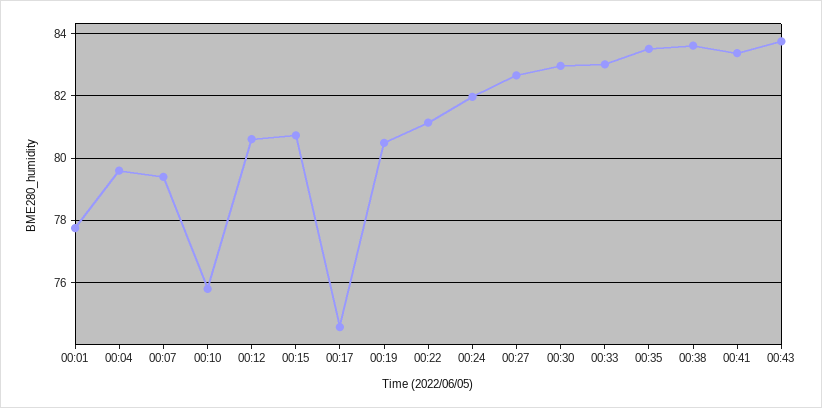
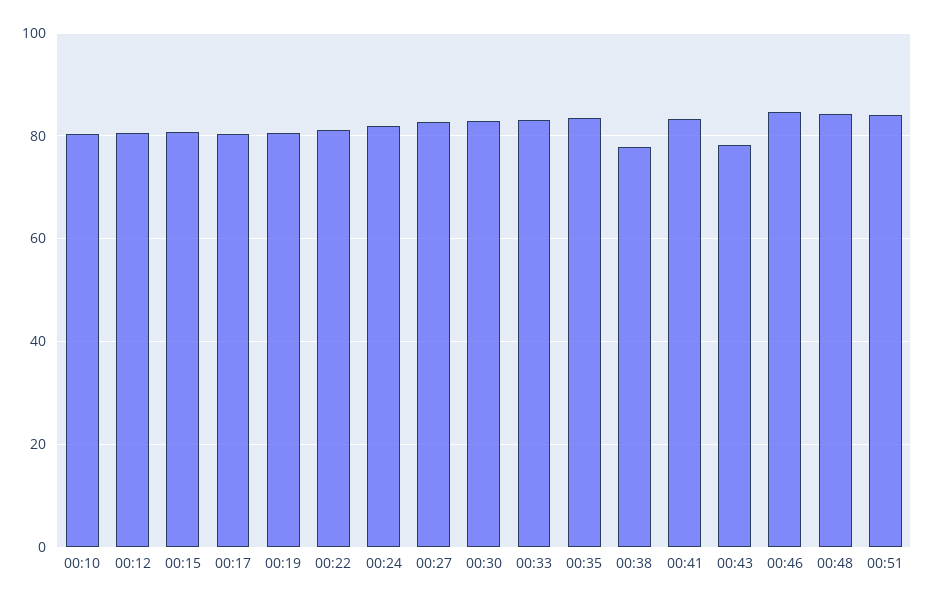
00:01: 77.8 -> none
00:04: 79.6 -> none
00:07: 79.4 -> none
00:10: 75.8 -> 80
00:17: 74.6 -> 80
00:38: 83.6 -> 78
00:43: 83.8 -> 78
00:46: none -> 84
00:48: none -> 84
00:51: none -> 84

